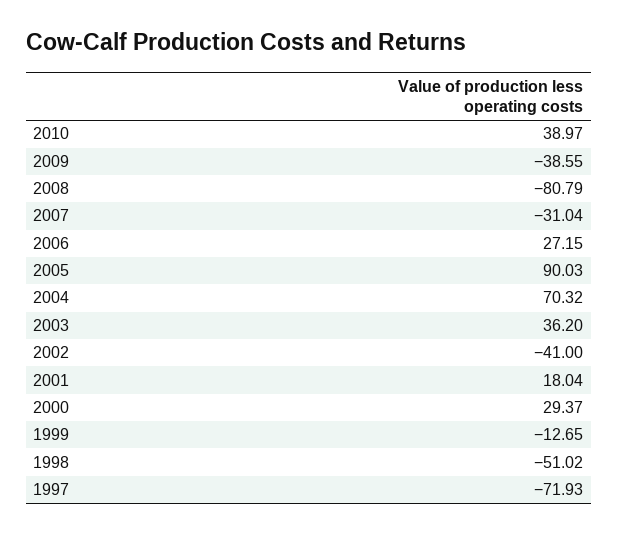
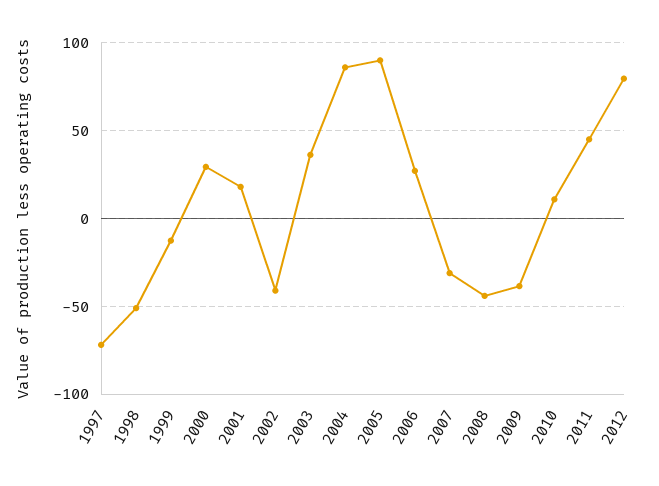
2010: 38.97 -> 10
2008: -80.79 -> -45
2004: 70.32 -> 85
2011: none -> 45
2012: none -> 80

